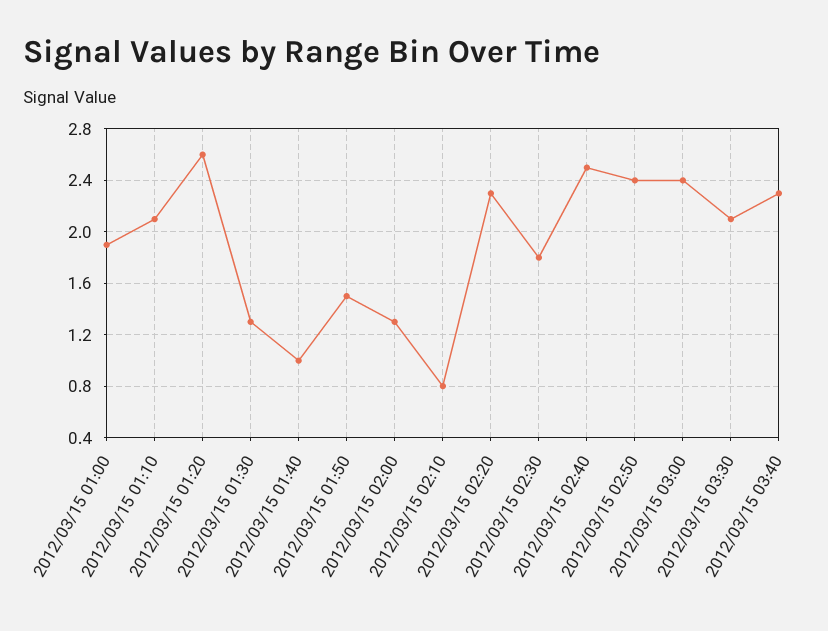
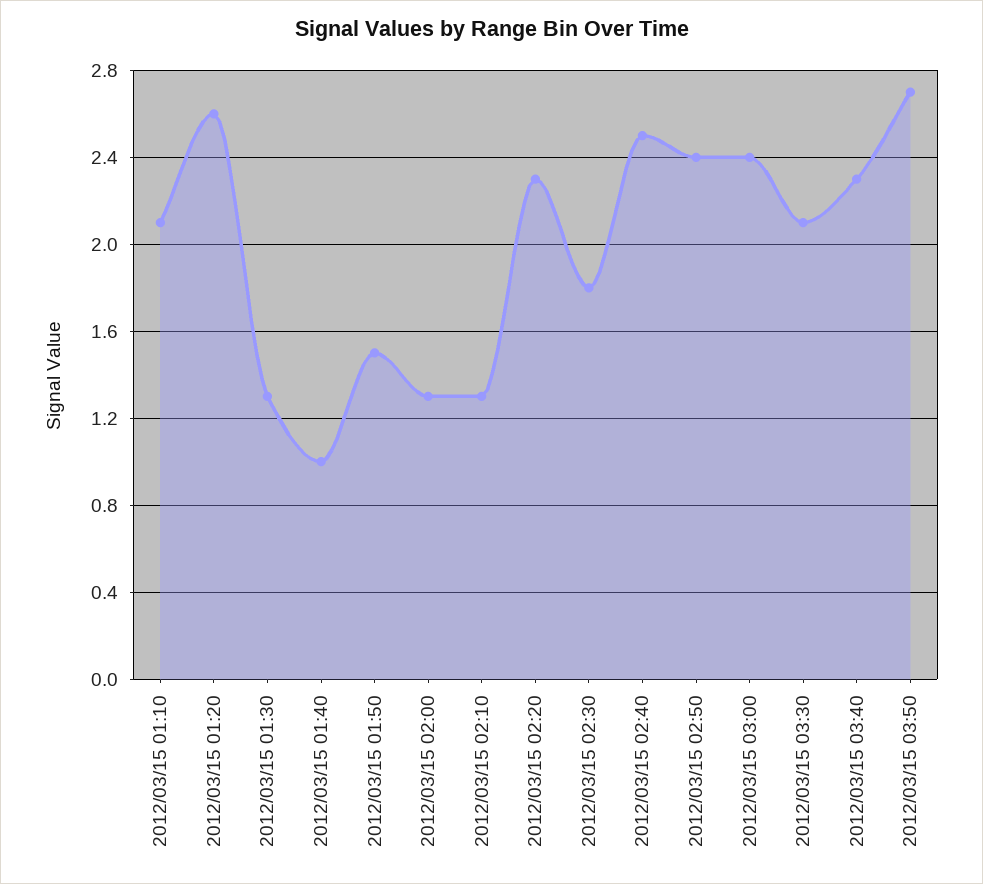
2012/03/15 01:00: 1.9 -> none
2012/03/15 02:10: 0.8 -> 1.3
2012/03/15 03:50: none -> 2.7

